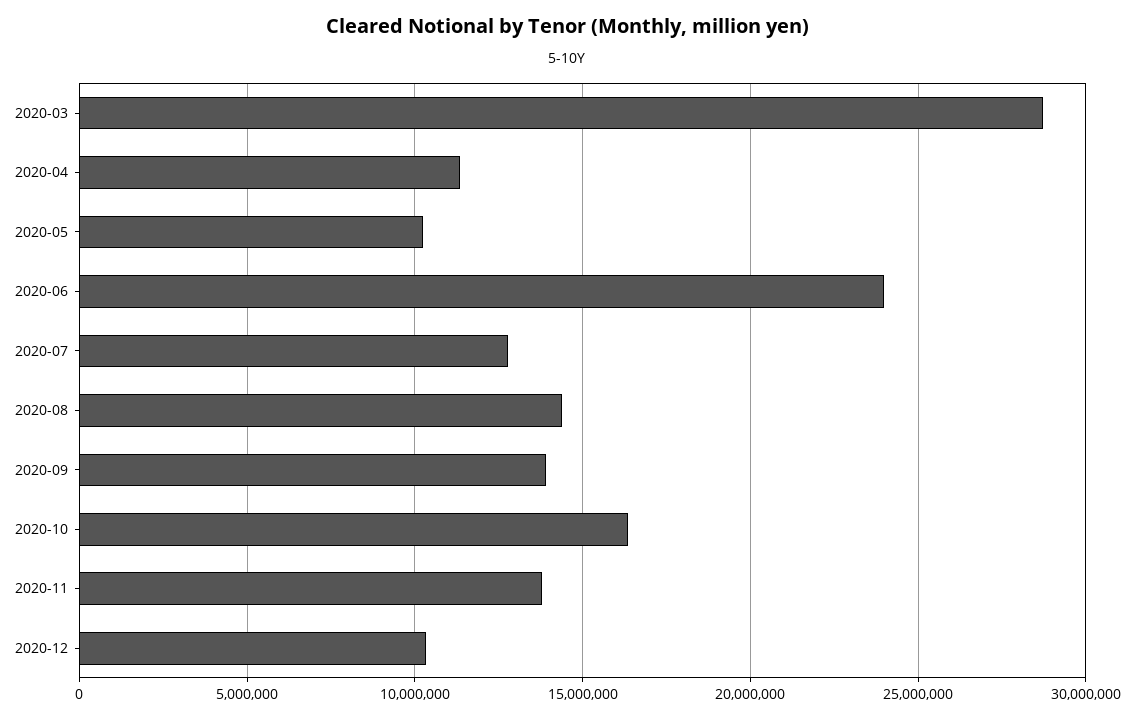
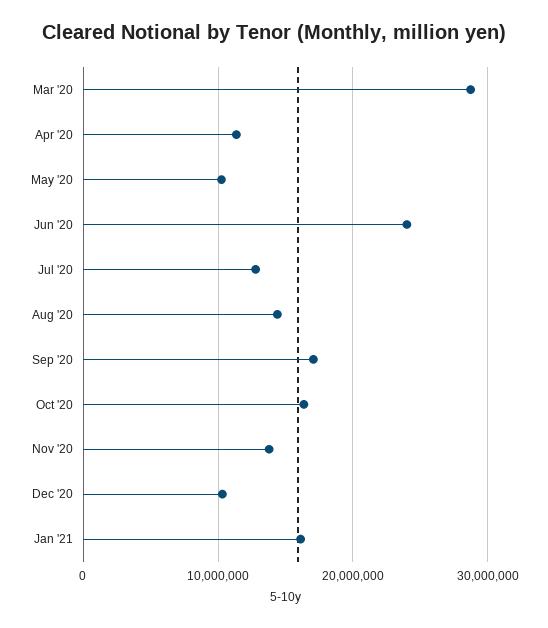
2020-09: 14000000 -> 17000000
Jan '21: none -> 16000000

